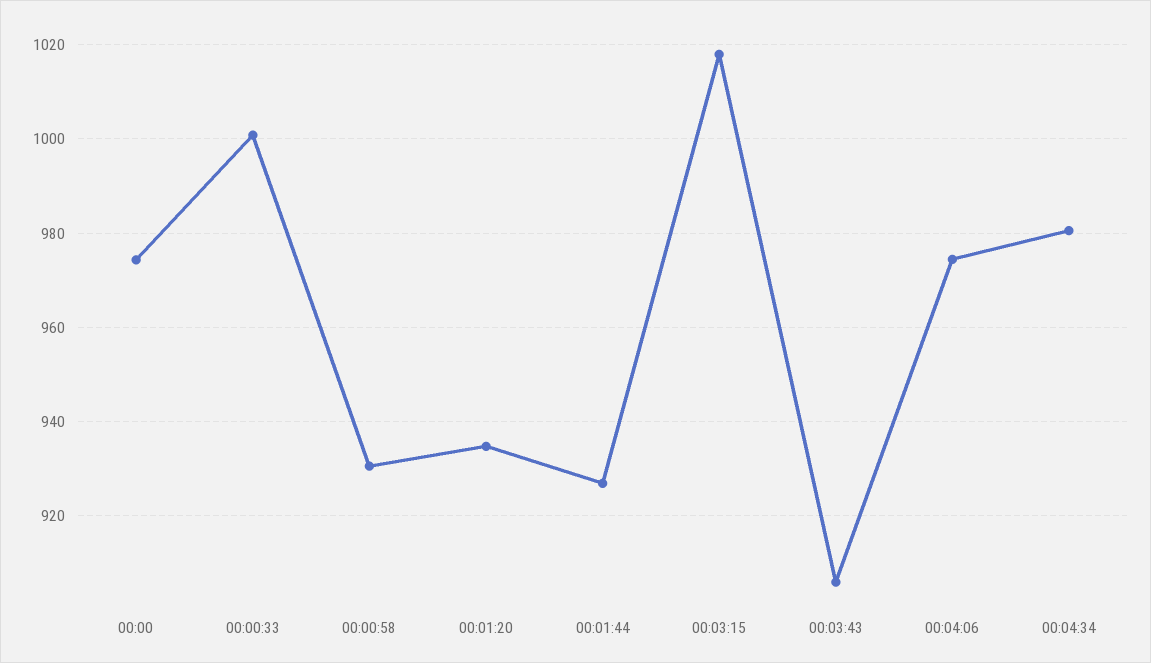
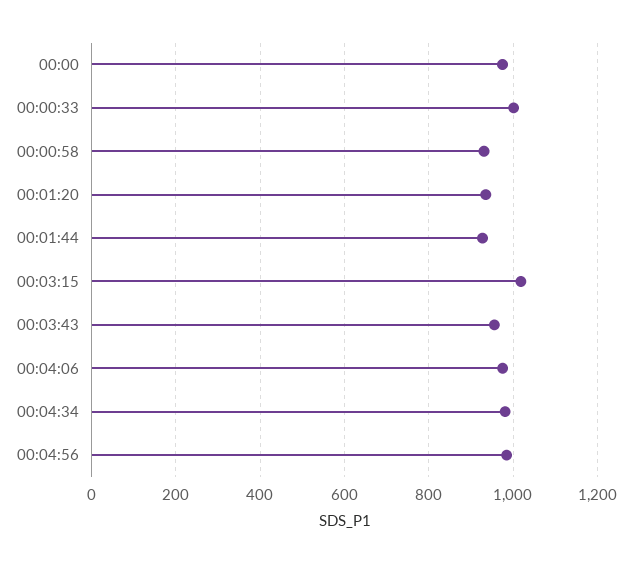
00:03:43: 906 -> 960
00:04:56: none -> 980

